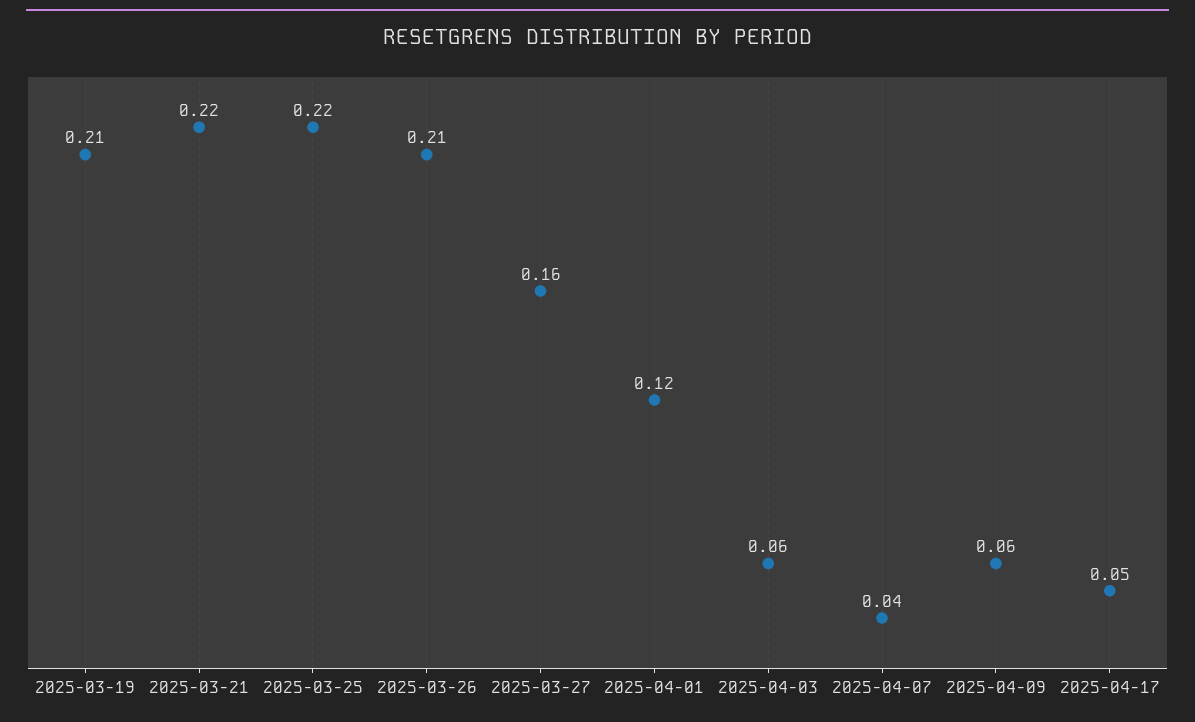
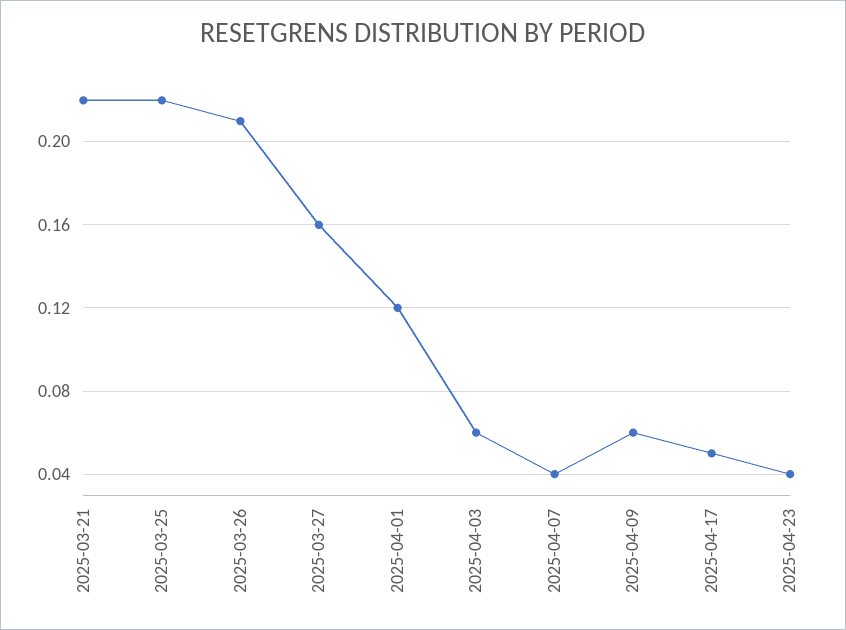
2025-03-19: 0.21 -> none
2025-04-23: none -> 0.04

